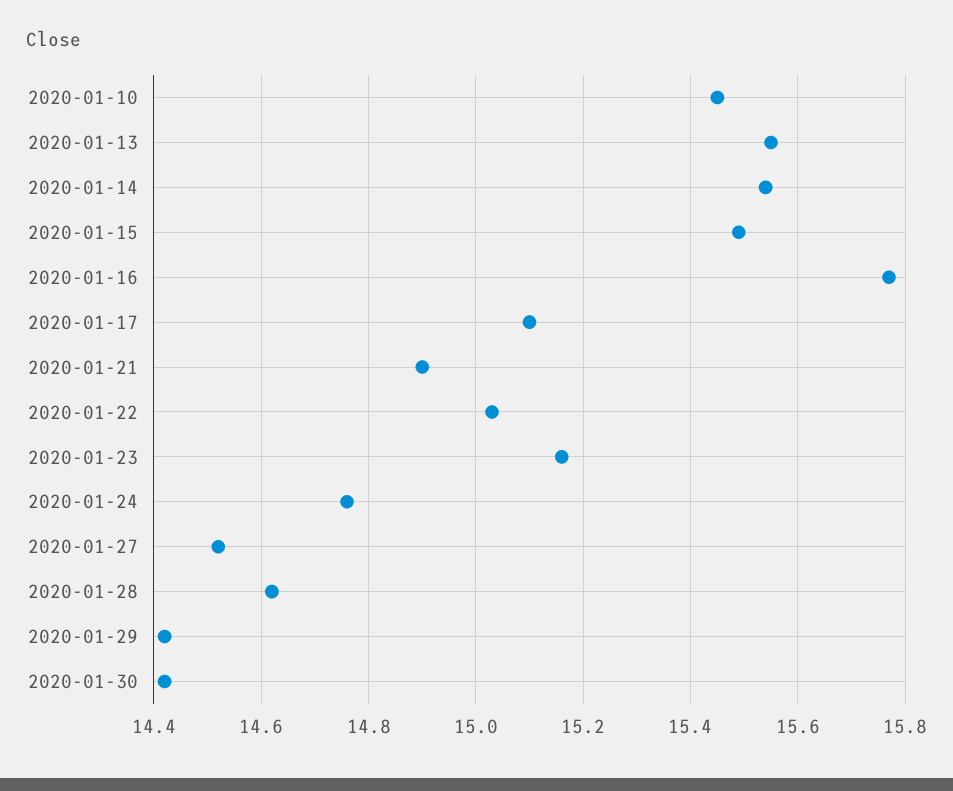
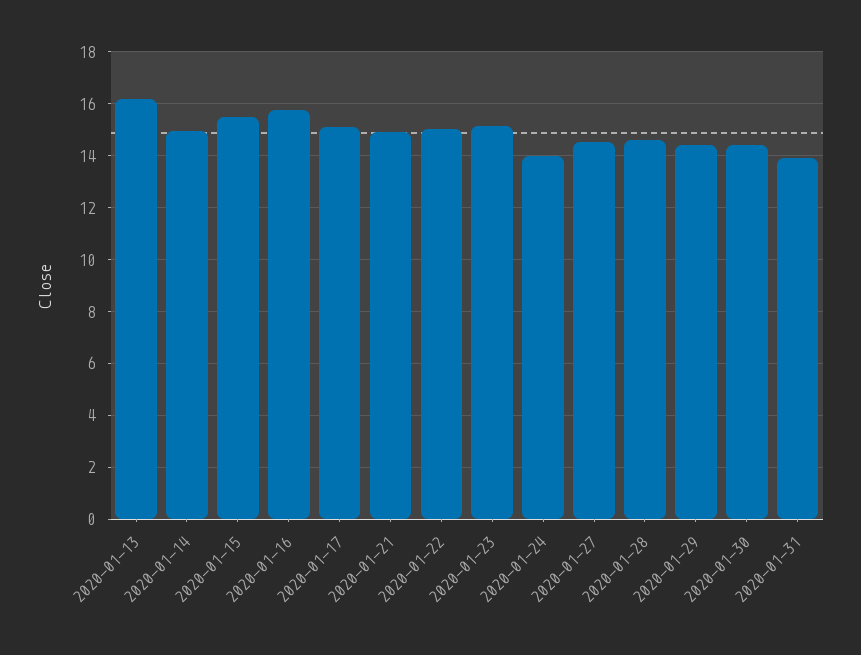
2020-01-10: 15.45 -> none
2020-01-13: 15.55 -> 16.25
2020-01-14: 15.55 -> 15
2020-01-24: 14.75 -> 14
2020-01-31: none -> 14

